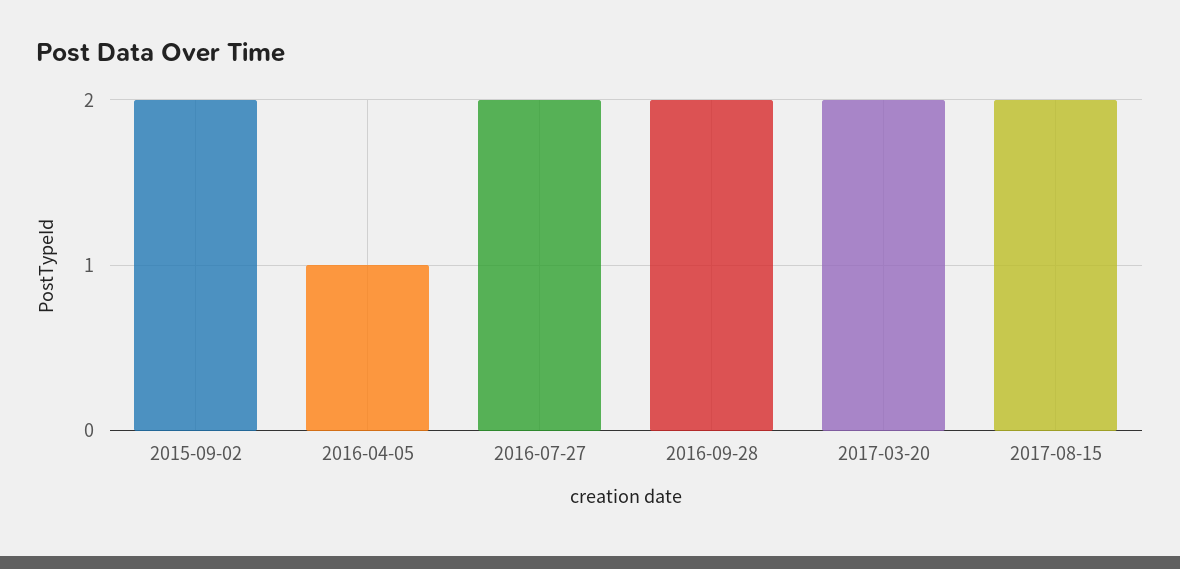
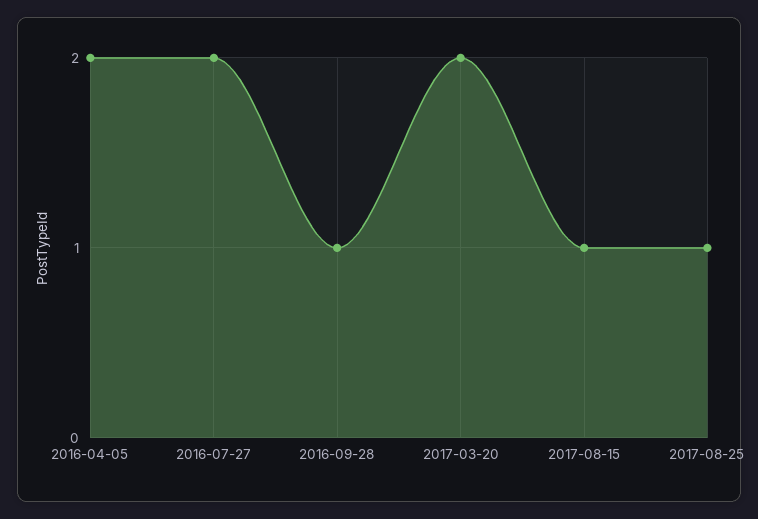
2015-09-02: 2 -> none
2016-04-05: 1 -> 2
2016-09-28: 2 -> 1
2017-08-15: 2 -> 1
2017-08-25: none -> 1

